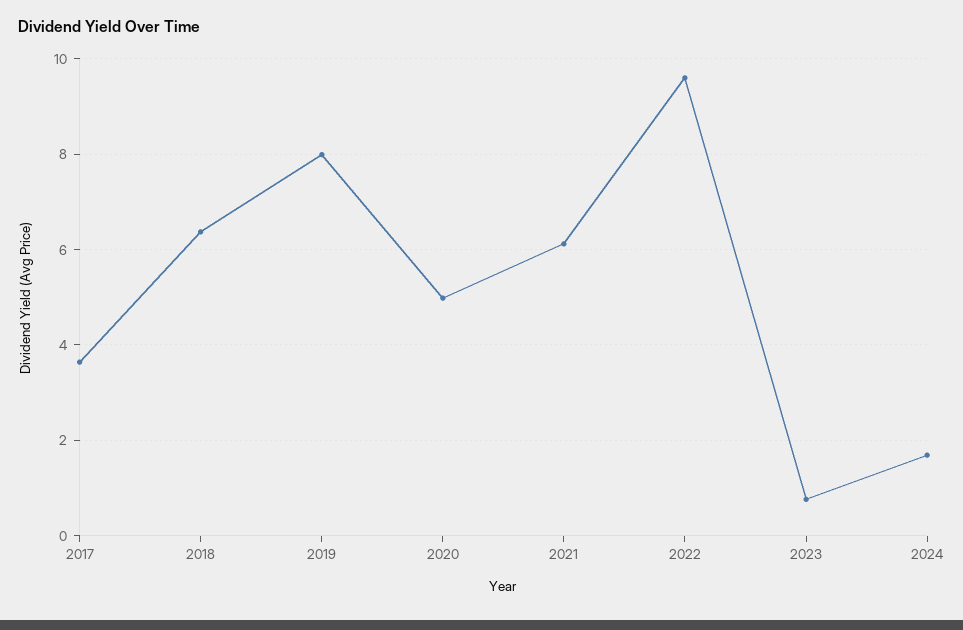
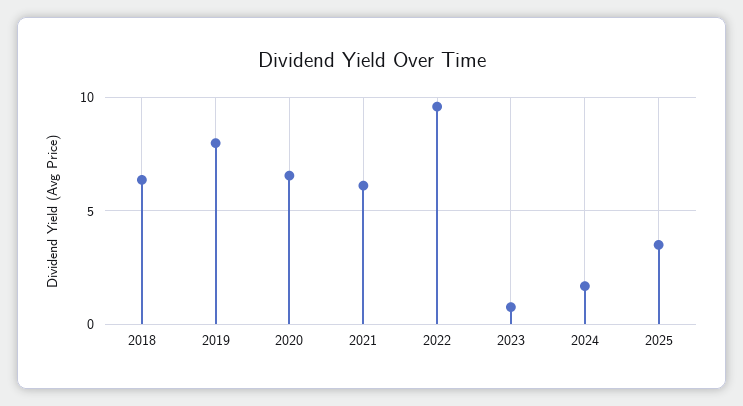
2017: 3.6 -> none
2020: 5 -> 6.5
2025: none -> 3.5

